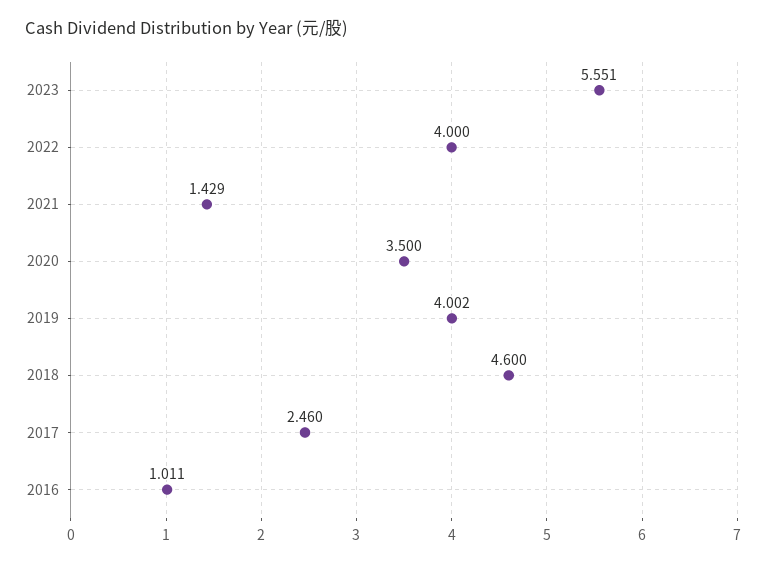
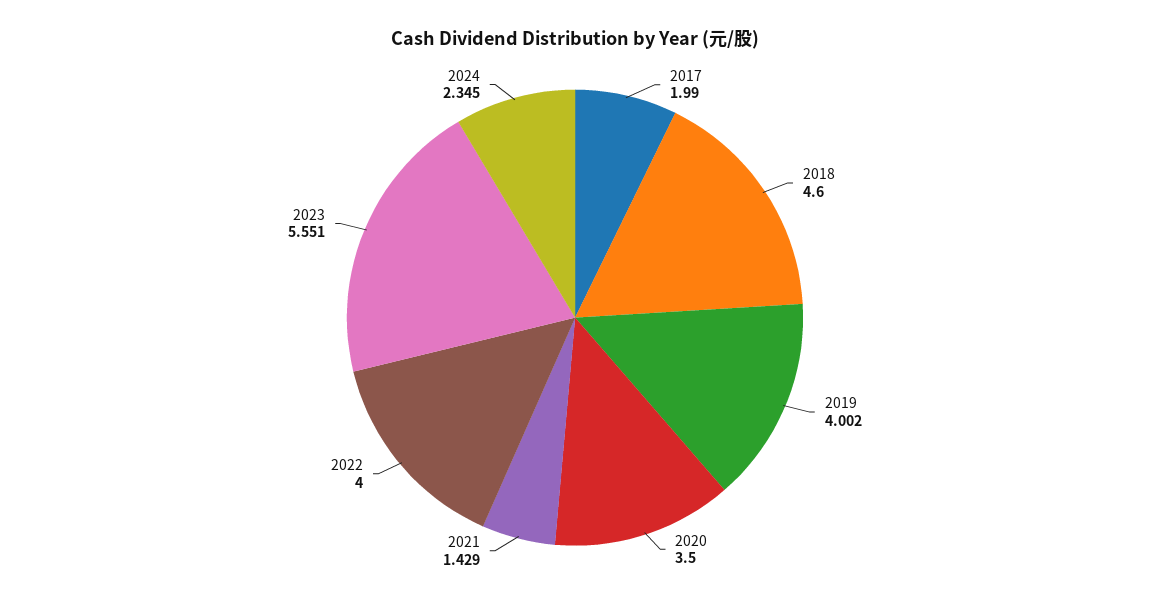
2017: 2.46 -> 1.99
2016: 1.011 -> none
2024: none -> 2.345

